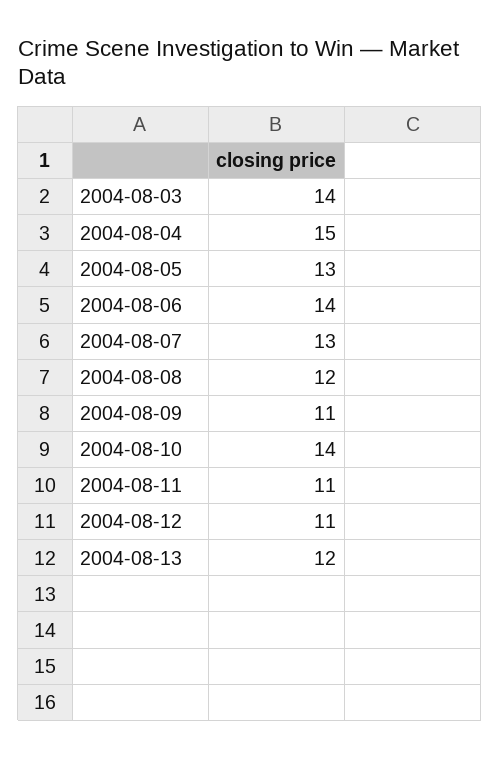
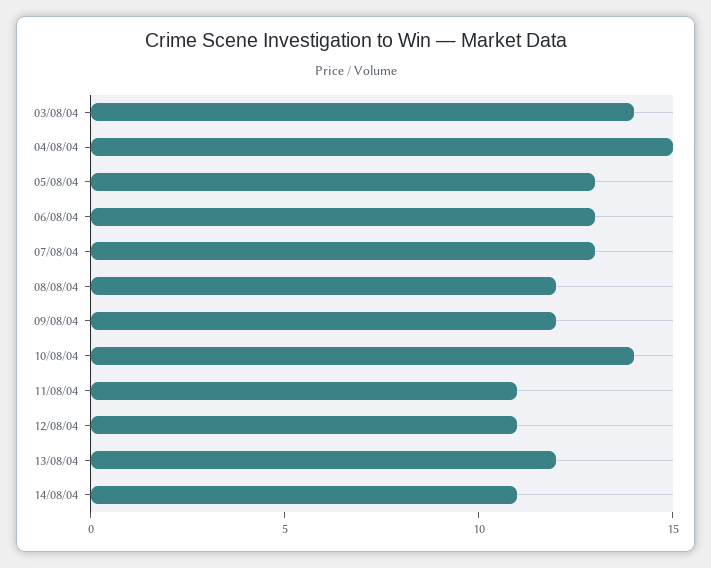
2004-08-06: 14 -> 13
2004-08-09: 11 -> 12
14/08/04: none -> 11

